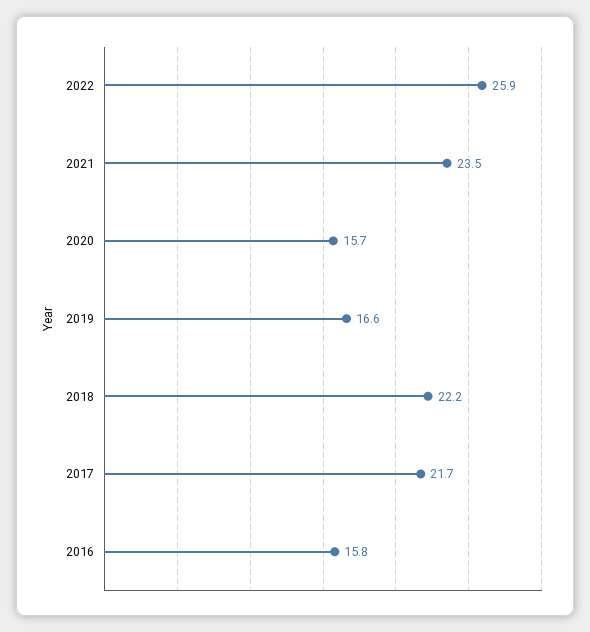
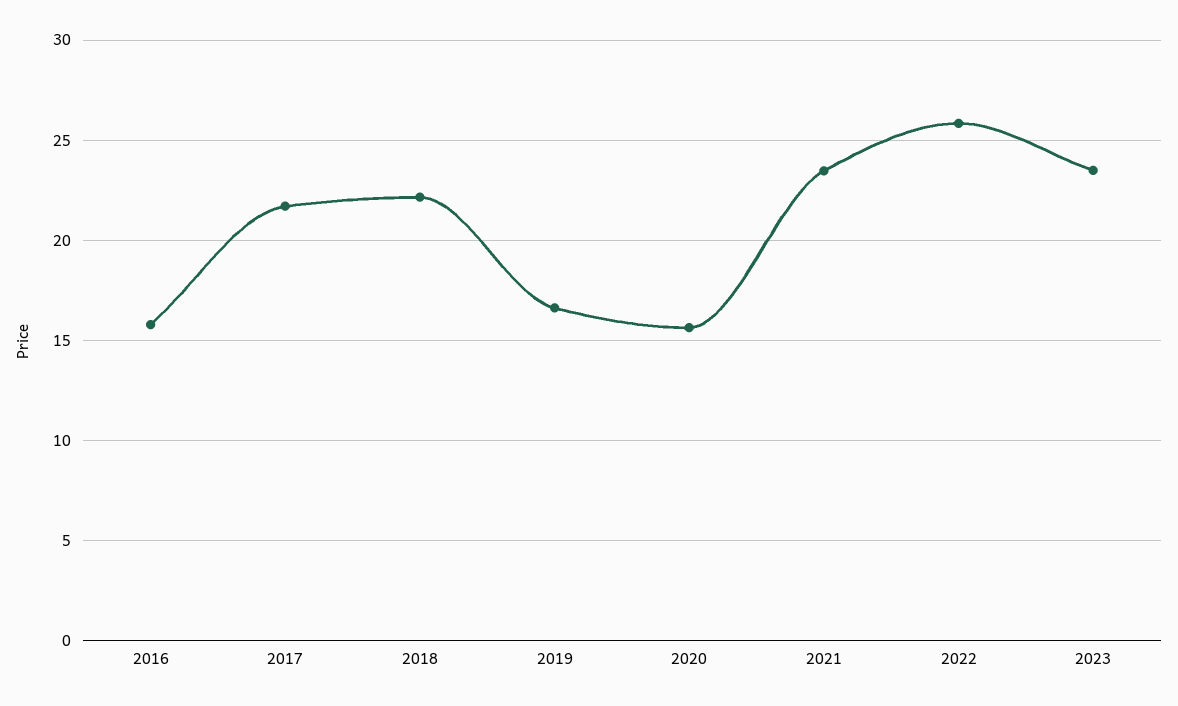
2023: none -> 23.5

